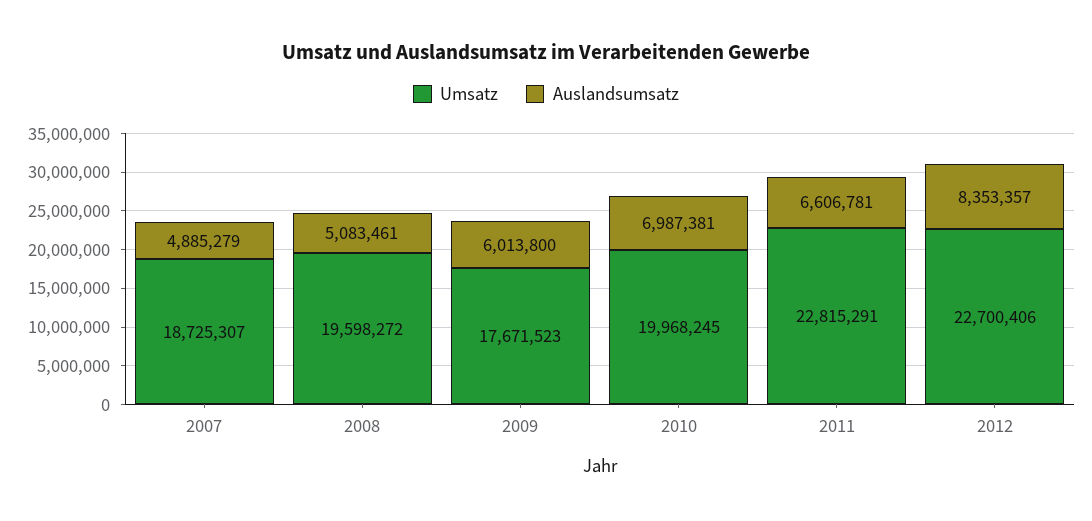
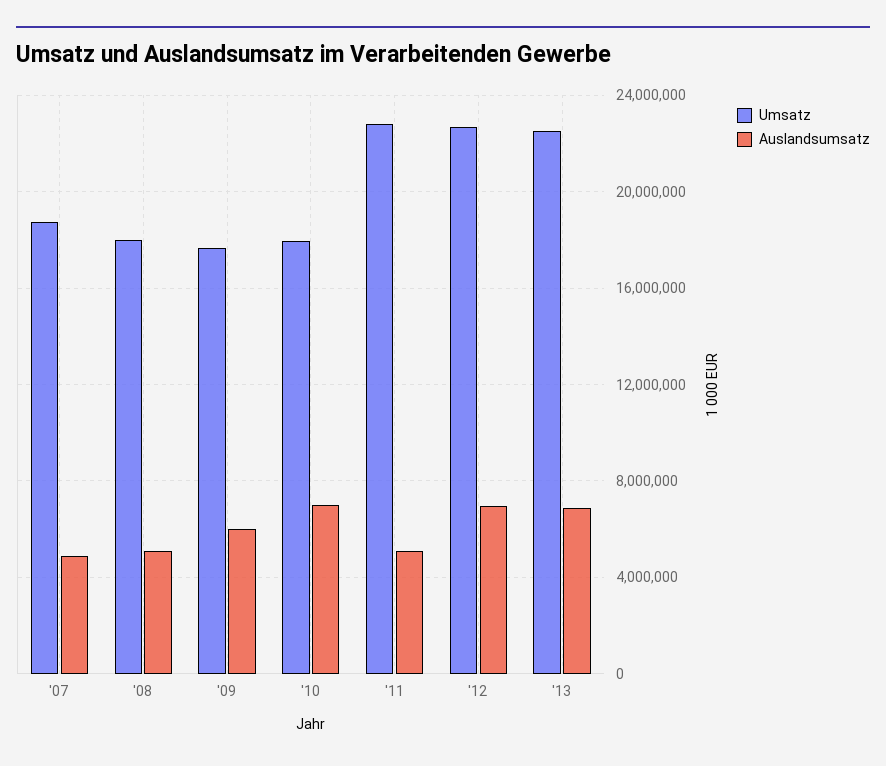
Umsatz, 2008: 19598272 -> 18000000
Umsatz, 2010: 19968245 -> 18000000
Auslandsumsatz, 2011: 6606781 -> 5000000
Auslandsumsatz, 2012: 8353357 -> 7000000
Umsatz, '13: none -> 22500000
Auslandsumsatz, '13: none -> 7000000

